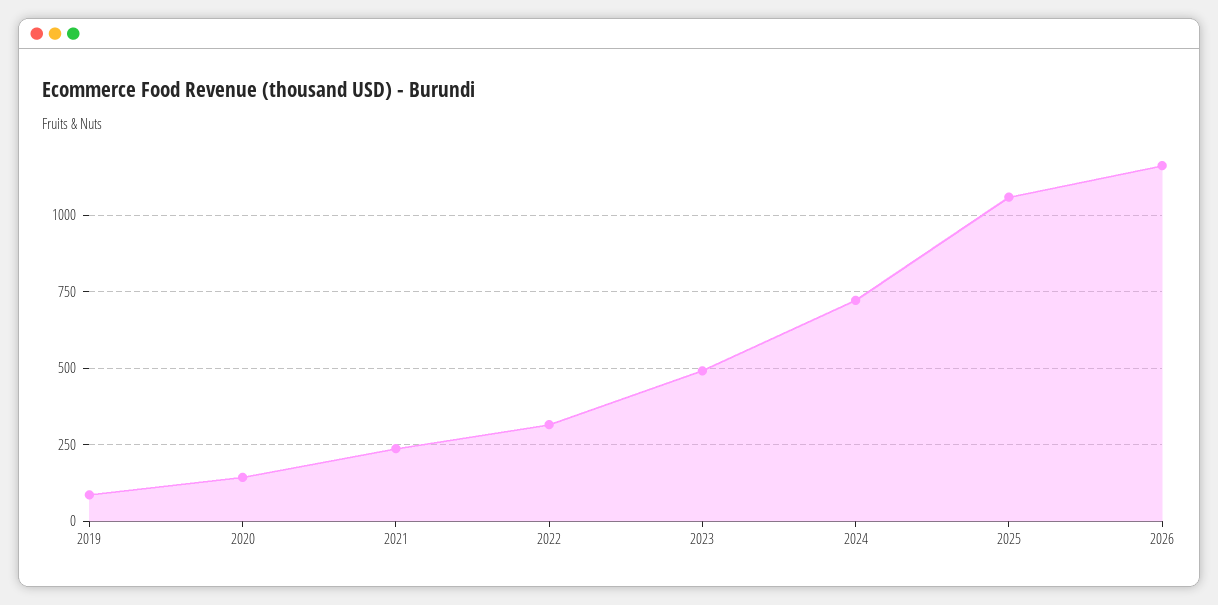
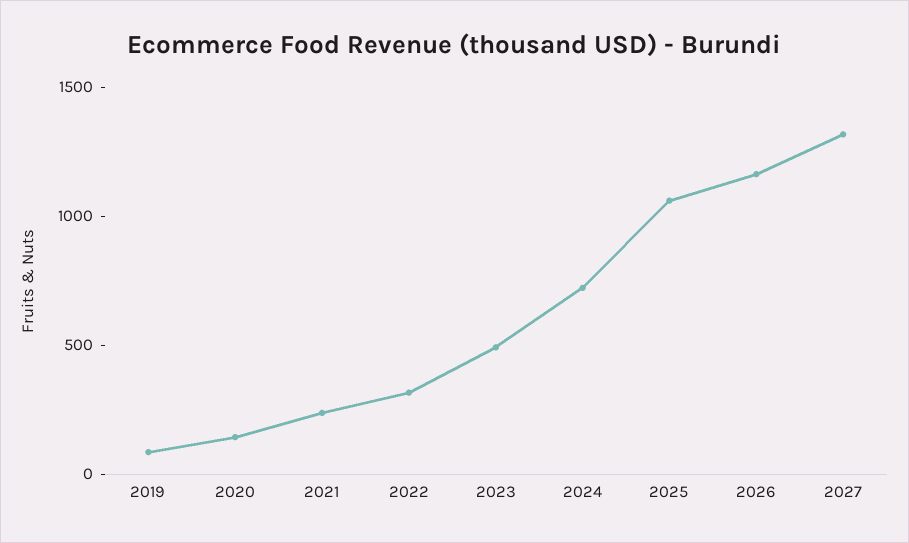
2027: none -> 1300

